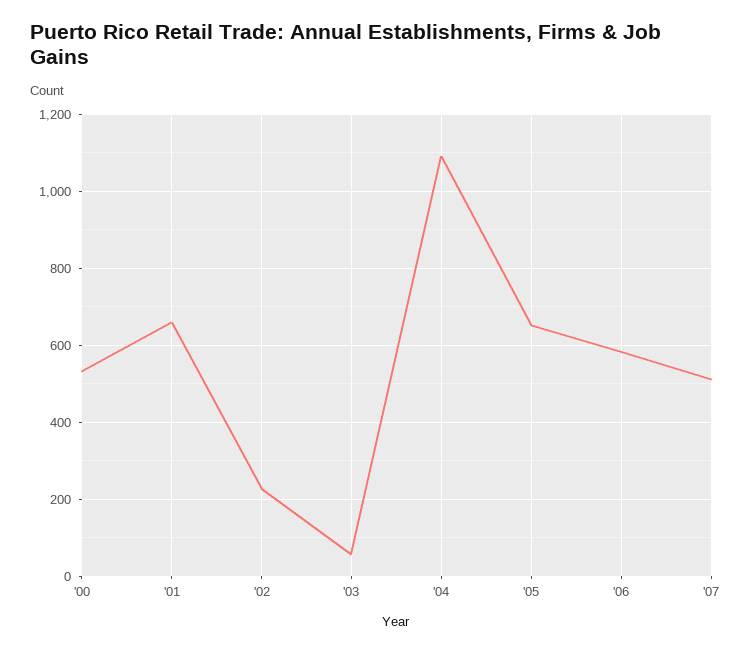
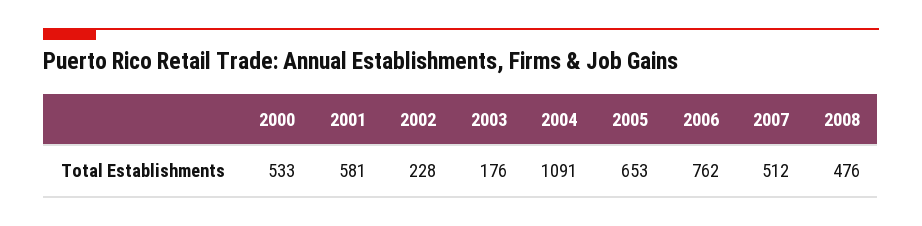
'01: 660 -> 581
'03: 60 -> 176
'06: 580 -> 762
2008: none -> 476

